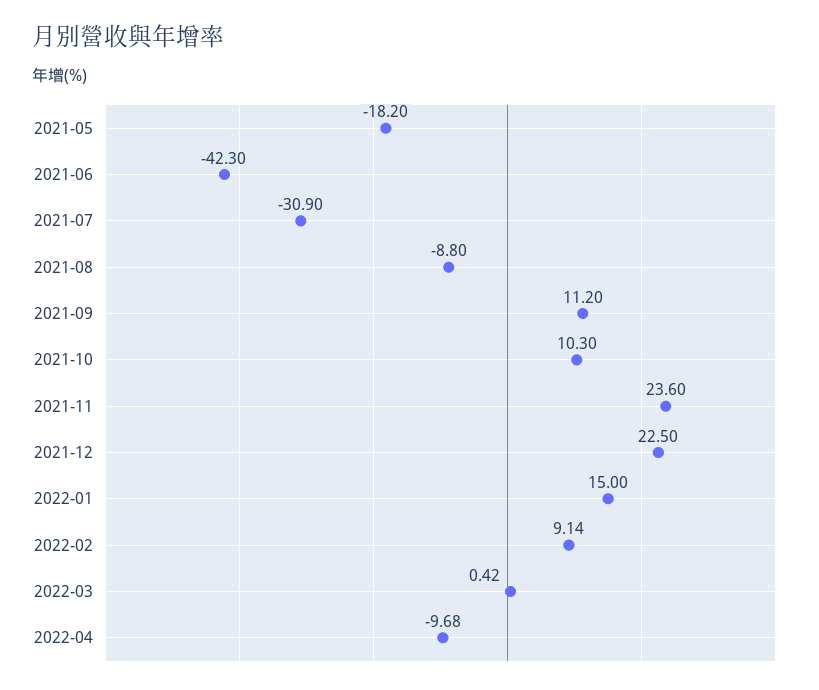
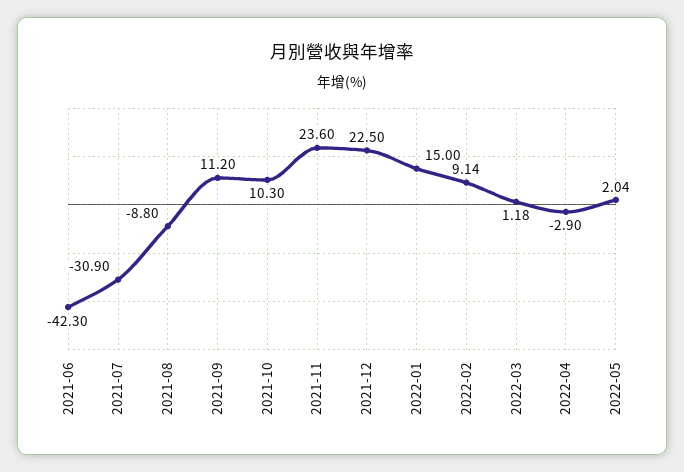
2021-05: -18.2 -> none
2022-03: 0.42 -> 1.18
2022-04: -9.68 -> -2.9
2022-05: none -> 2.04

